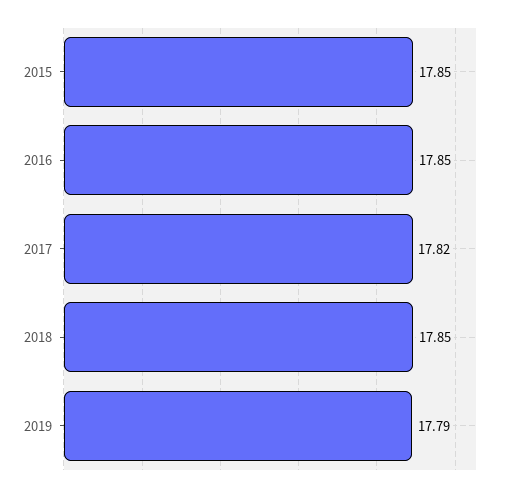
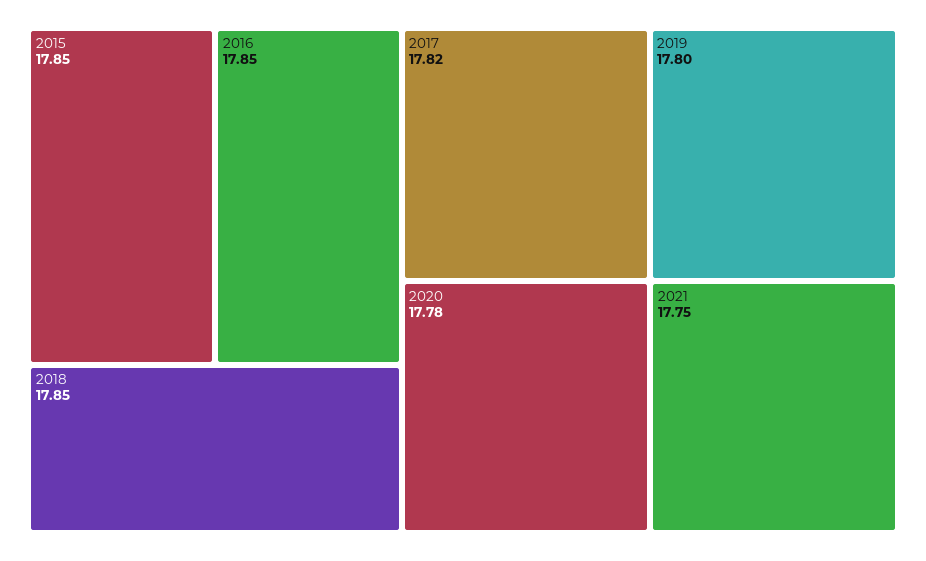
2019: 17.79 -> 17.8
2020: none -> 17.78
2021: none -> 17.75

